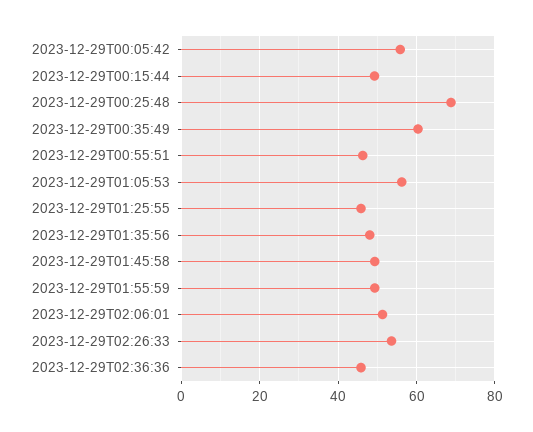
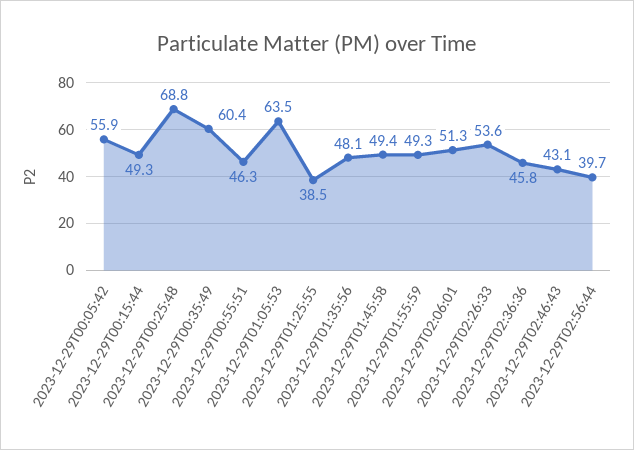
2023-12-29T01:05:53: 56 -> 63.5
2023-12-29T01:25:55: 46 -> 38.5
2023-12-29T02:46:43: none -> 43.1
2023-12-29T02:56:44: none -> 39.7

